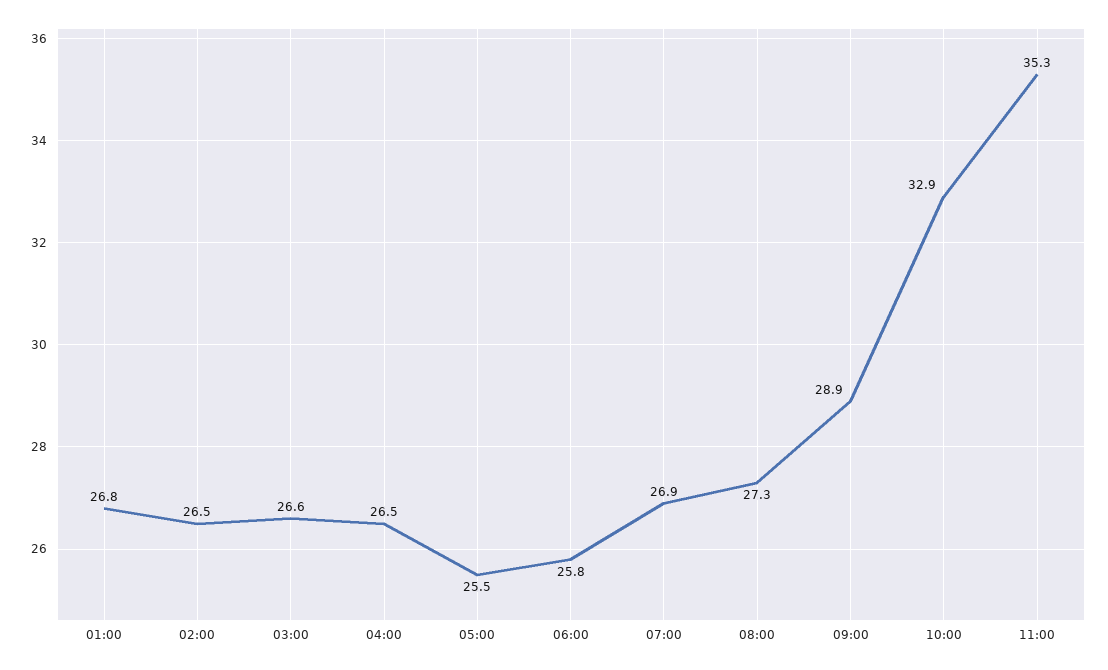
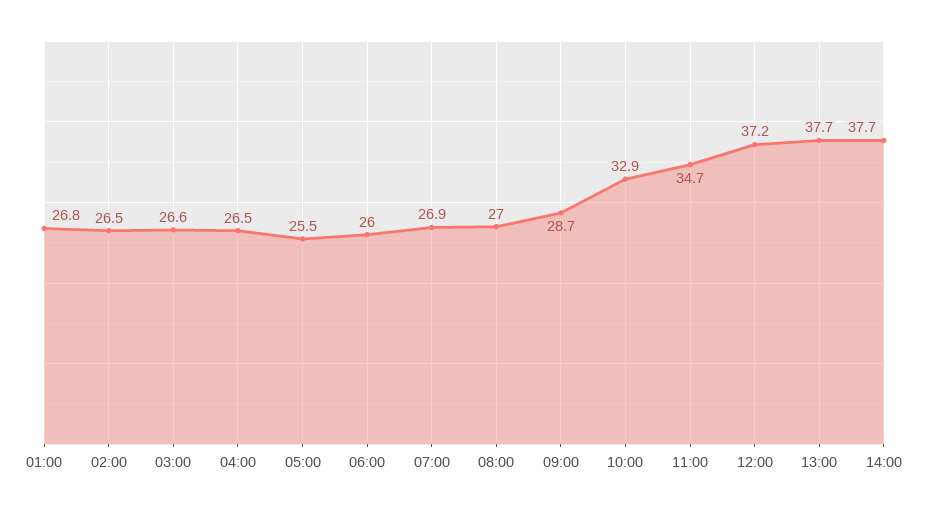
06:00: 25.8 -> 26
08:00: 27.3 -> 27
09:00: 28.9 -> 28.7
11:00: 35.3 -> 34.7
12:00: none -> 37.2
13:00: none -> 37.7
14:00: none -> 37.7

